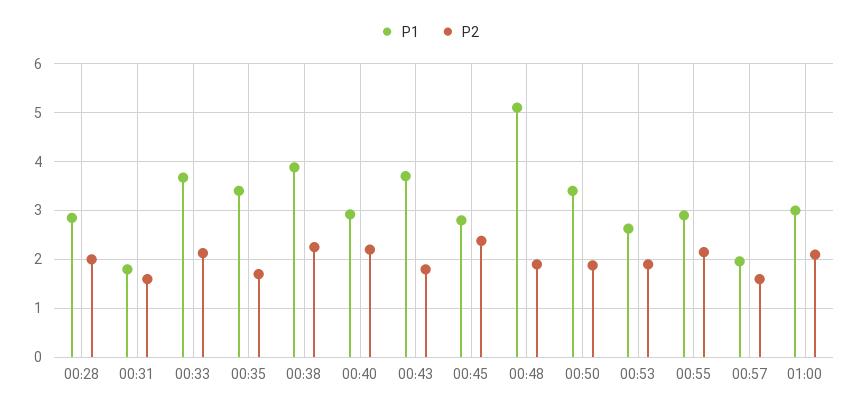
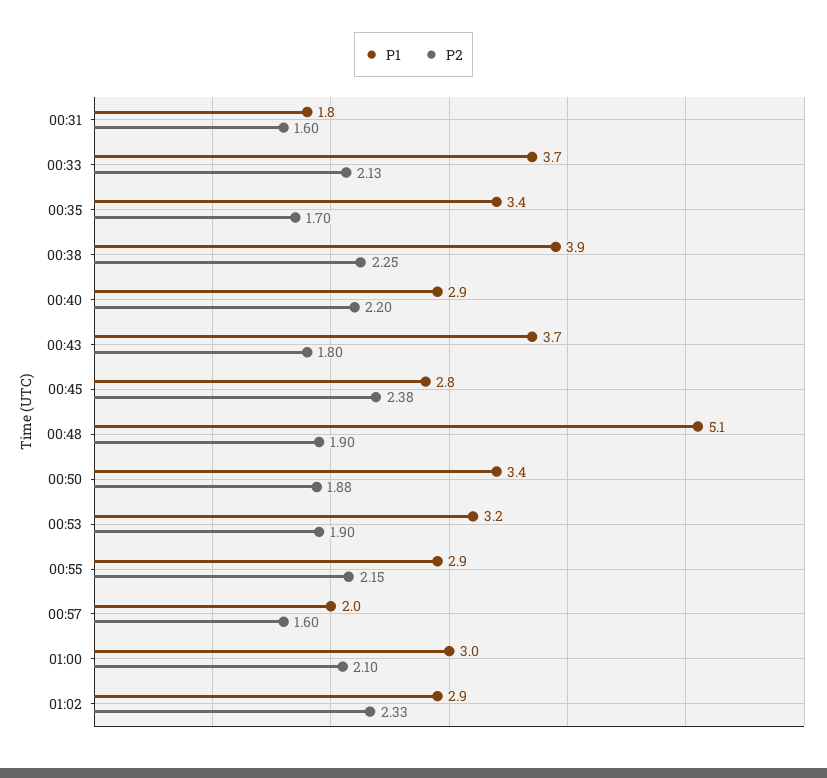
P1, 00:28: 2.8 -> none
P2, 00:28: 2 -> none
P1, 00:53: 2.6 -> 3.2
P1, 01:02: none -> 2.9
P2, 01:02: none -> 2.33

